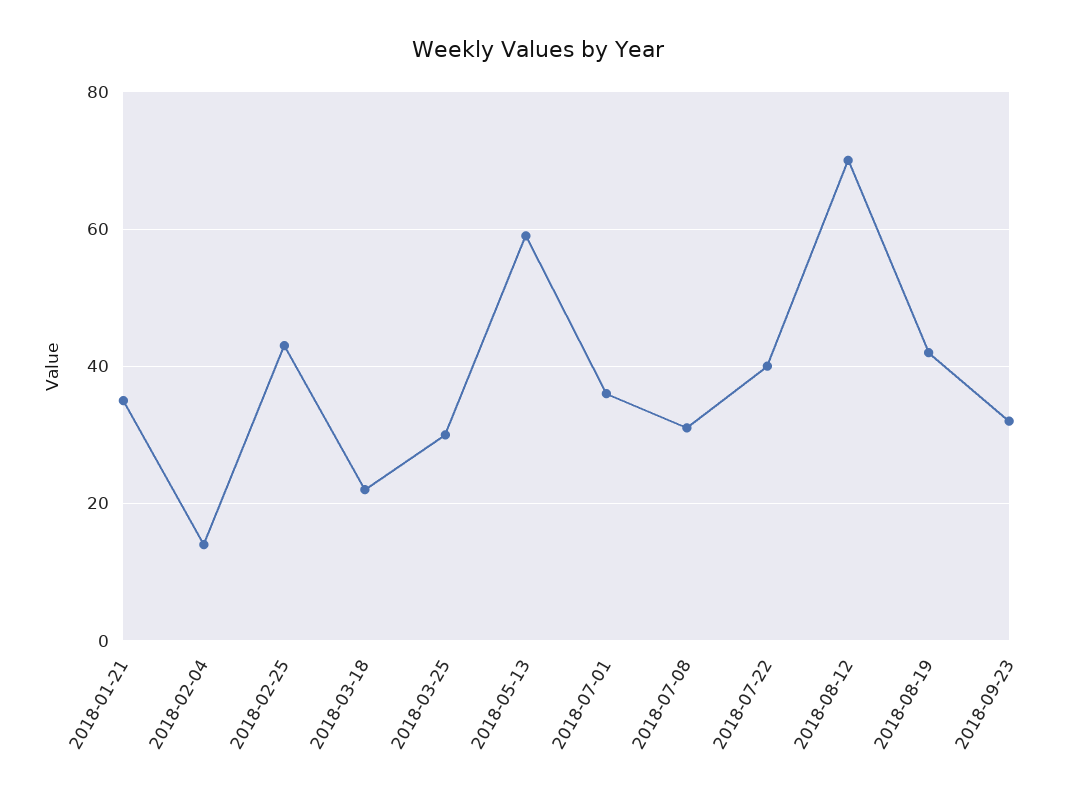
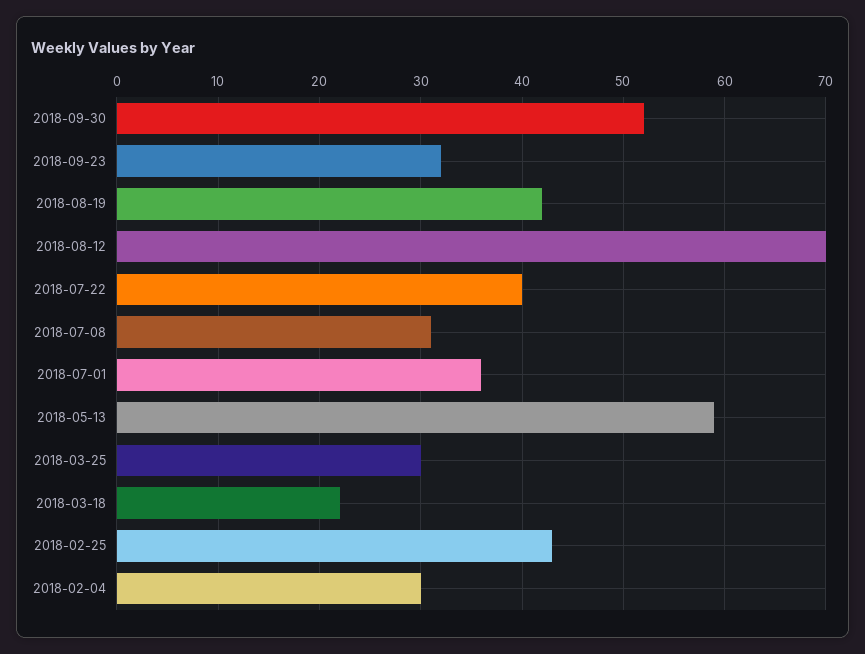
2018-01-21: 35 -> none
2018-02-04: 15 -> 30
2018-09-30: none -> 52

